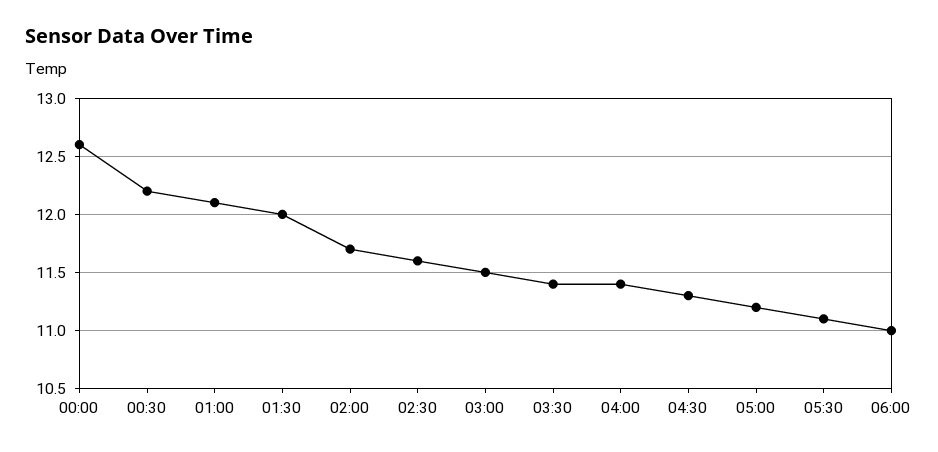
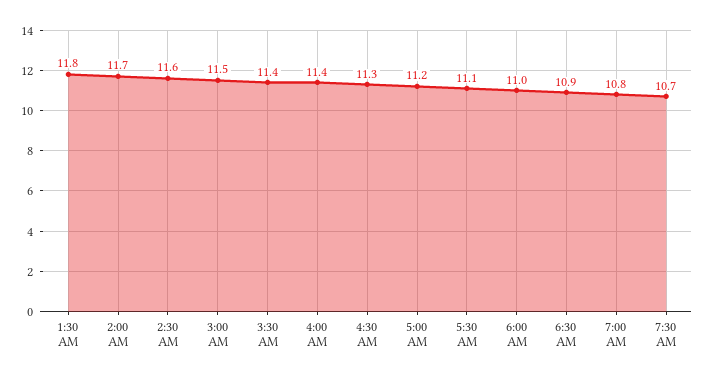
00:00: 12.6 -> none
00:30: 12.2 -> none
01:00: 12.1 -> none
01:30: 12 -> 11.8
6:30 AM: none -> 10.9
7:00 AM: none -> 10.8
7:30 AM: none -> 10.7

